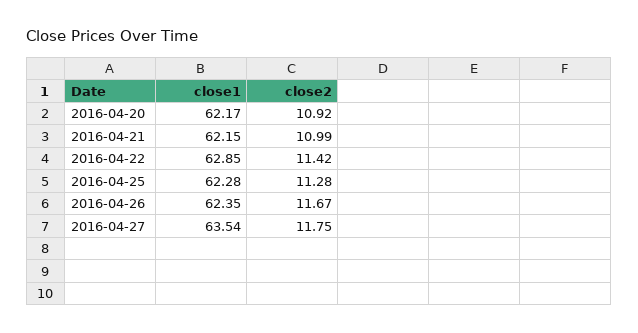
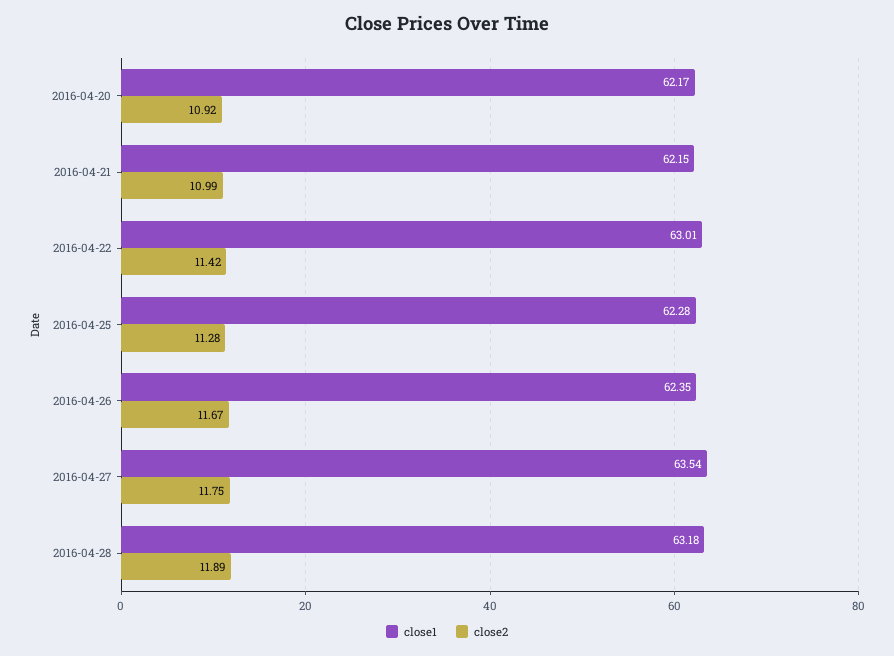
close1, 2016-04-22: 62.85 -> 63.01
close1, 2016-04-28: none -> 63.18
close2, 2016-04-28: none -> 11.89

